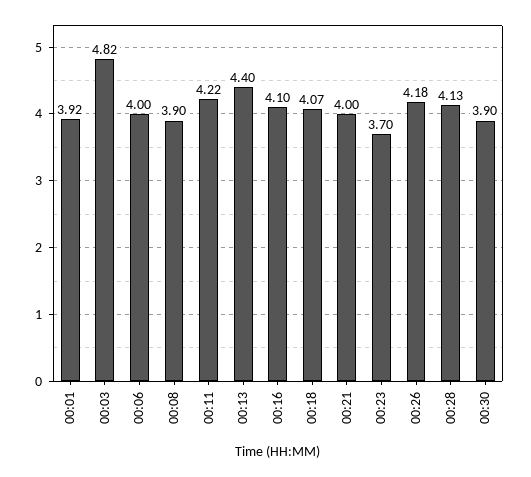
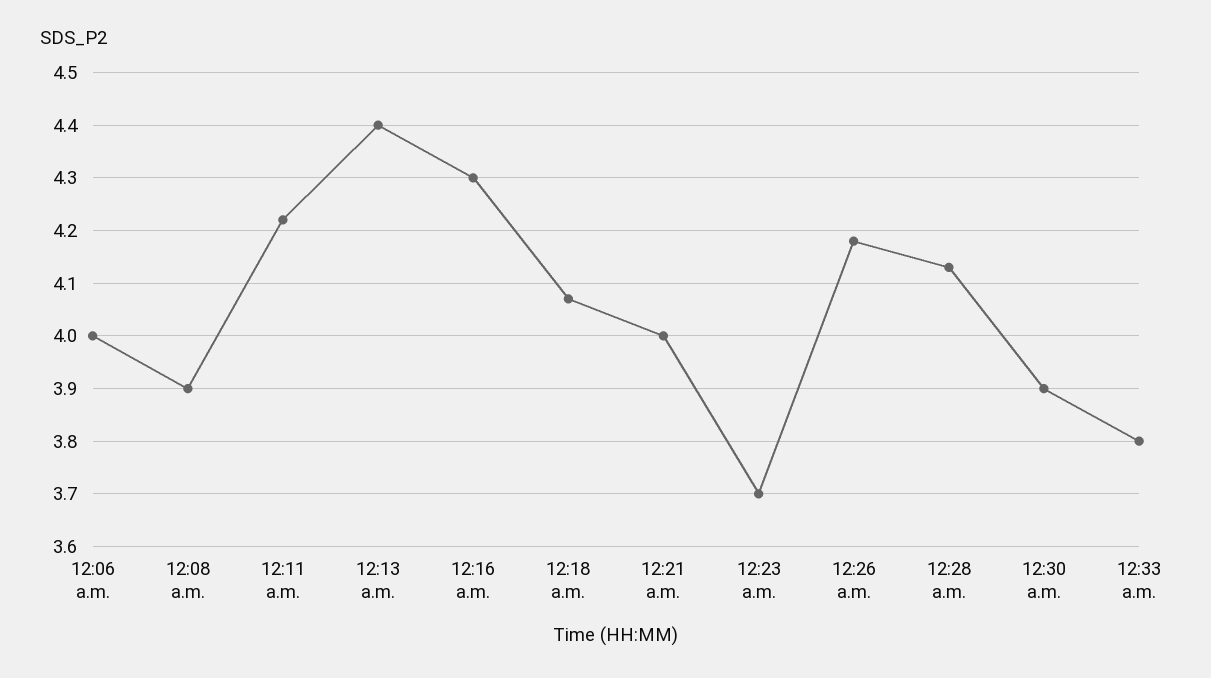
00:01: 3.92 -> none
00:03: 4.82 -> none
00:16: 4.1 -> 4.3
12:33 a.m.: none -> 3.8

